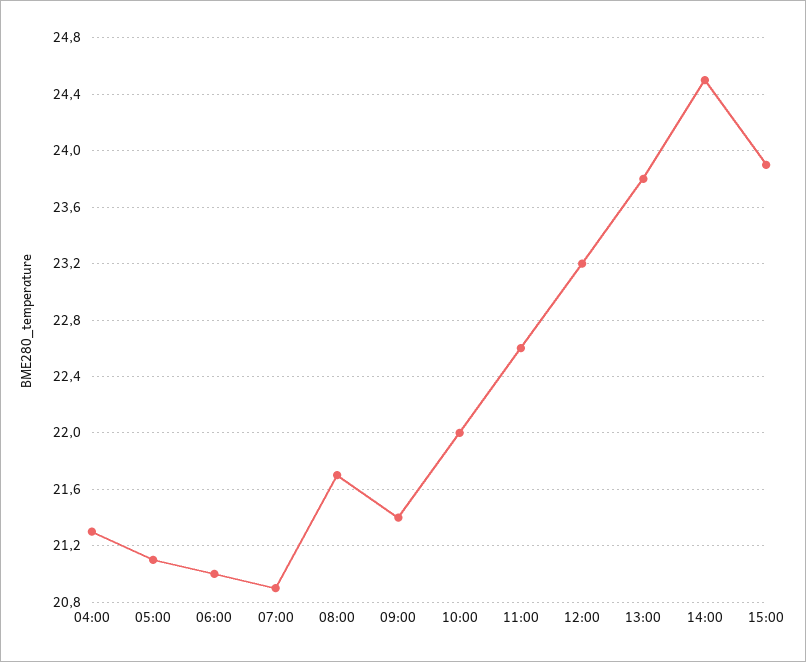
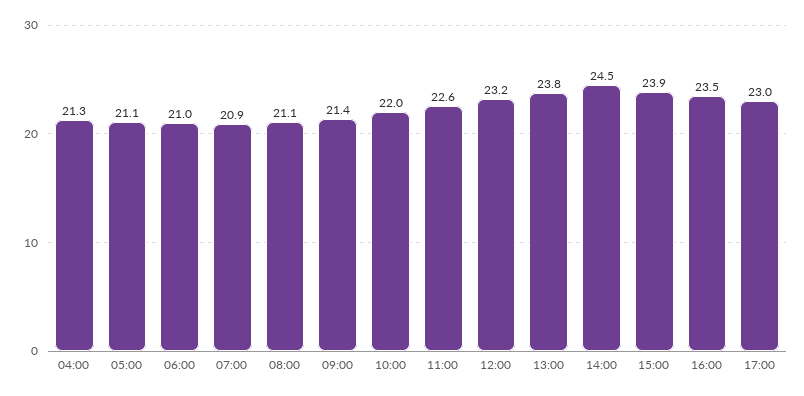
08:00: 21.7 -> 21.1
16:00: none -> 23.5
17:00: none -> 23

